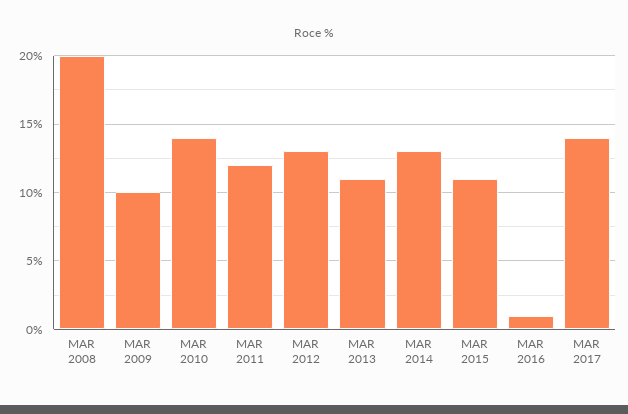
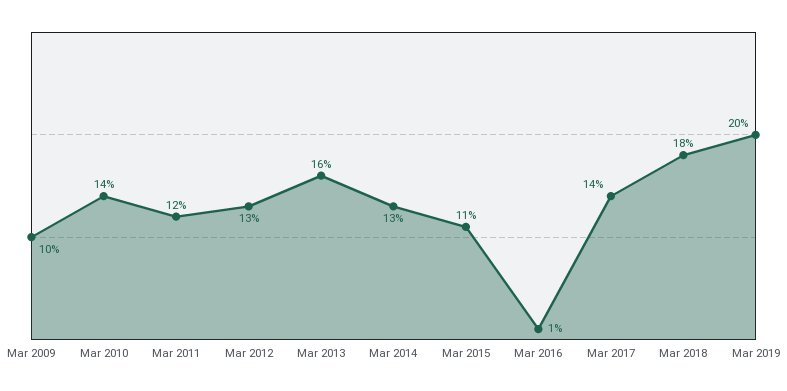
MAR 2008: 20 -> none
MAR 2013: 11 -> 16
Mar 2018: none -> 18
Mar 2019: none -> 20

